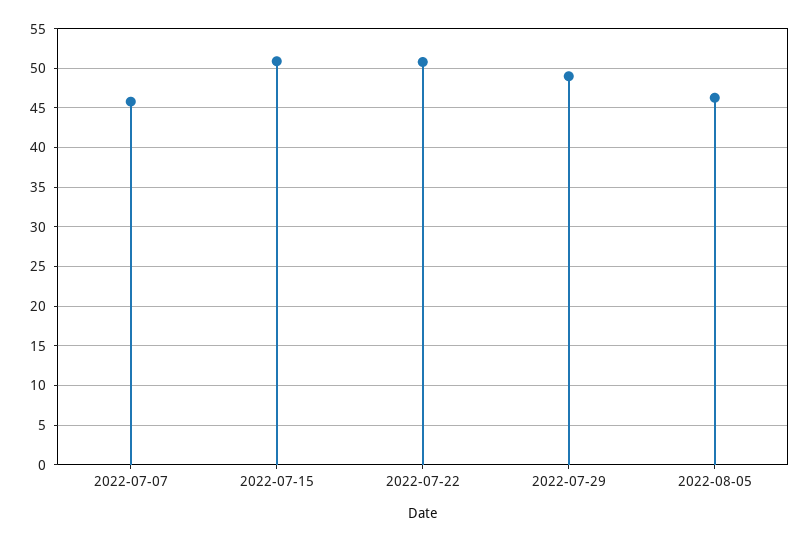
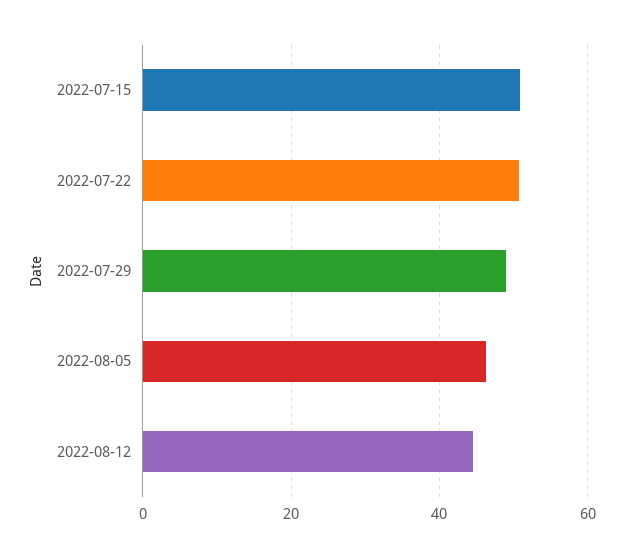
2022-07-07: 46 -> none
2022-08-12: none -> 44

